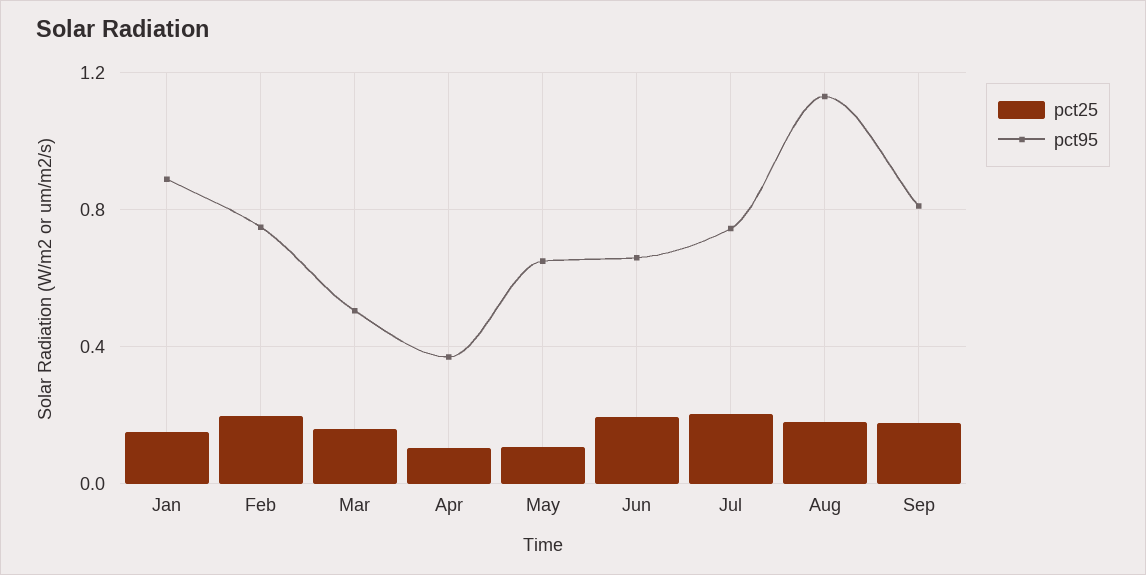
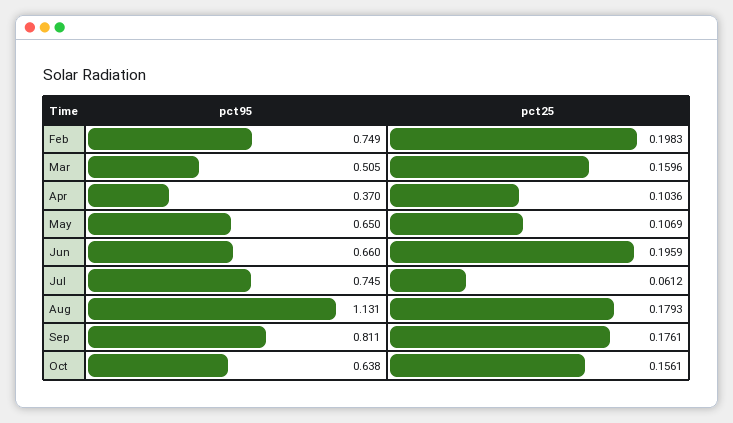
pct25, Jan: 0.15 -> none
pct95, Jan: 0.9 -> none
pct25, Jul: 0.2 -> 0.0612
pct95, Oct: none -> 0.638
pct25, Oct: none -> 0.1561

